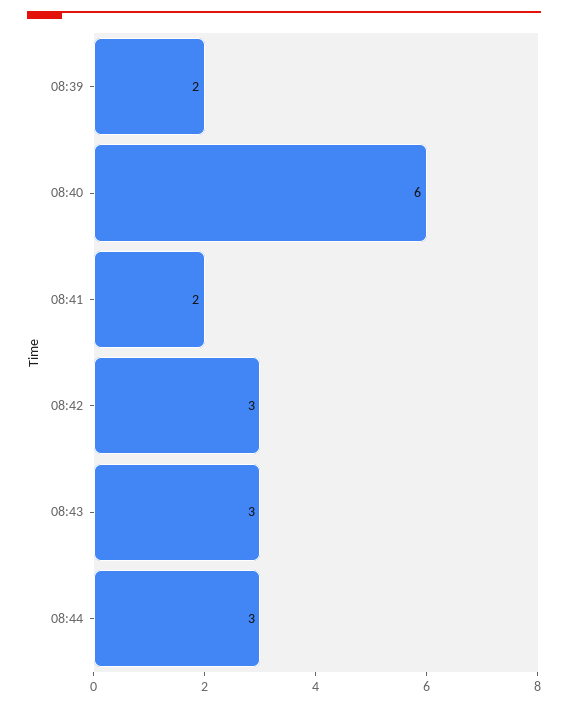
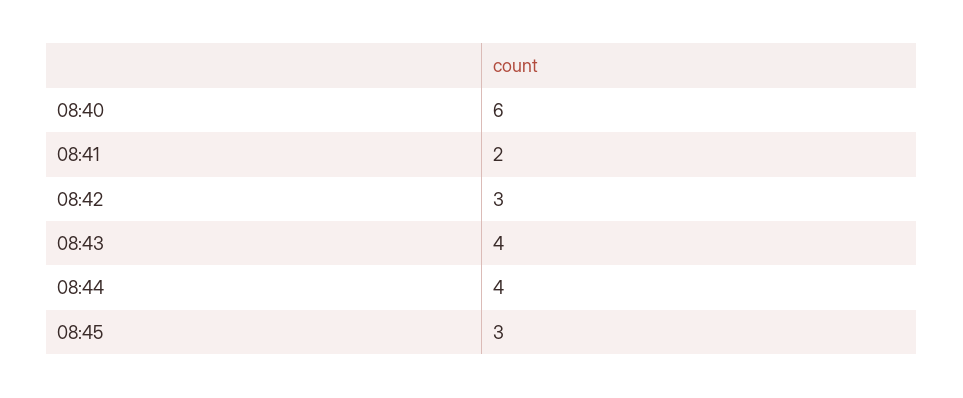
08:39: 2 -> none
08:43: 3 -> 4
08:44: 3 -> 4
08:45: none -> 3

